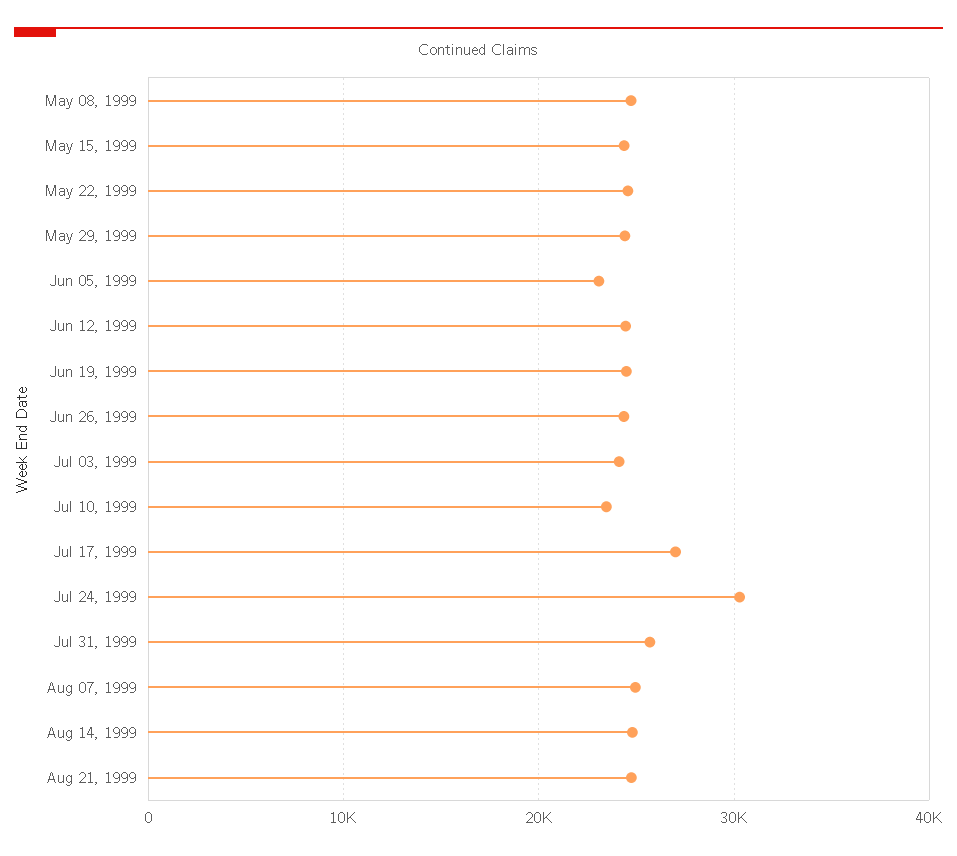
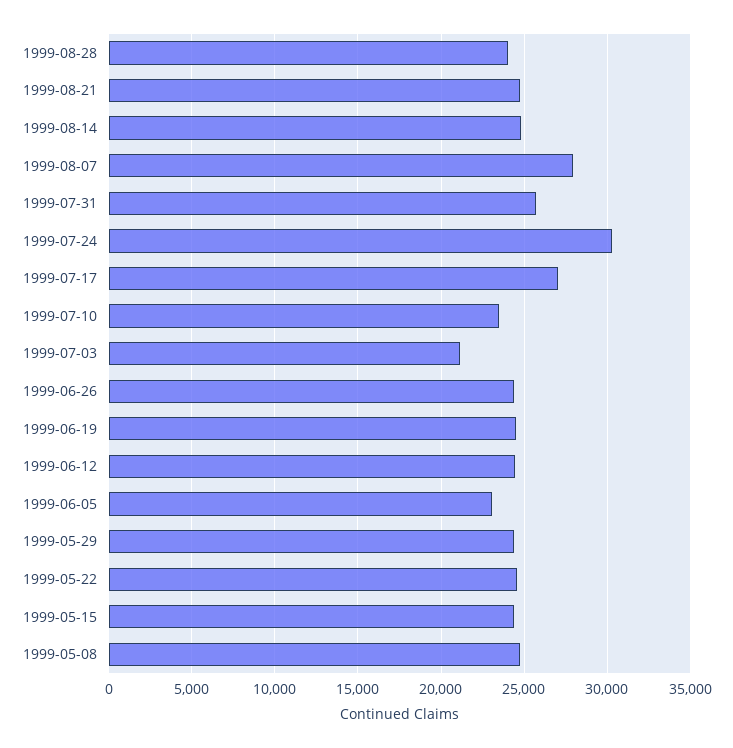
Jul 03, 1999: 24000 -> 21000
Aug 07, 1999: 25000 -> 28000
1999-08-28: none -> 24000

